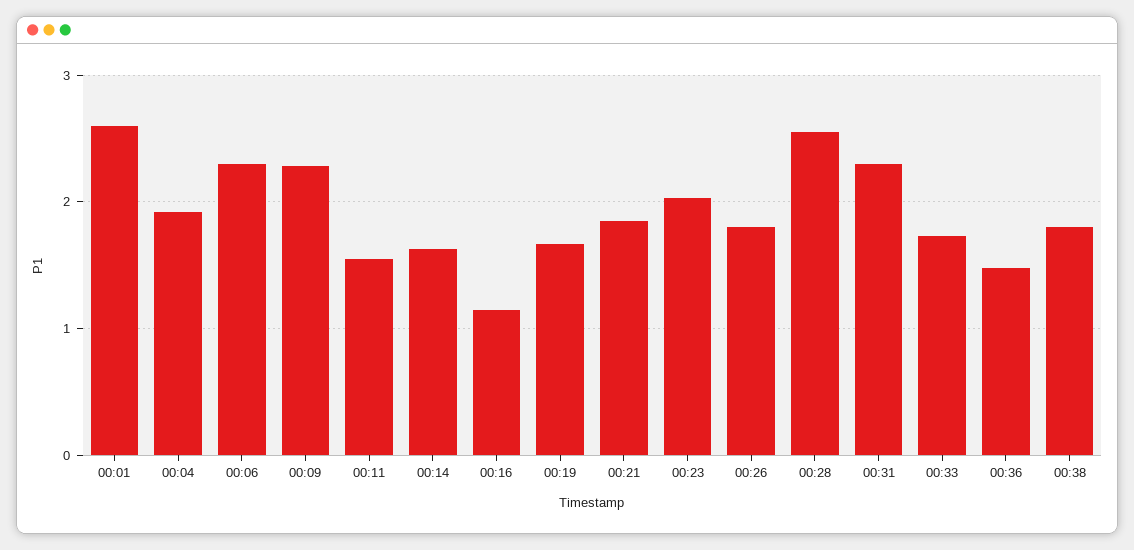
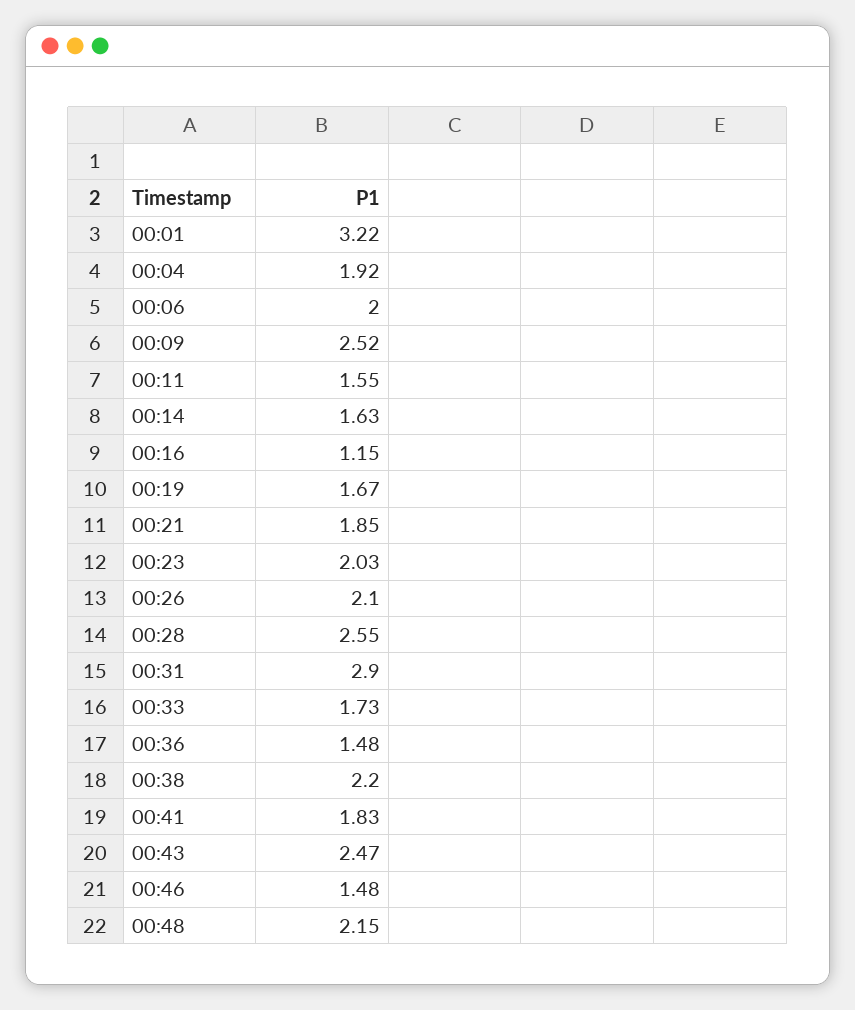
00:01: 2.6 -> 3.22
00:06: 2.3 -> 2
00:09: 2.3 -> 2.52
00:26: 1.8 -> 2.1
00:31: 2.3 -> 2.9
00:38: 1.8 -> 2.2
00:41: none -> 1.83
00:43: none -> 2.47
00:46: none -> 1.48
00:48: none -> 2.15

